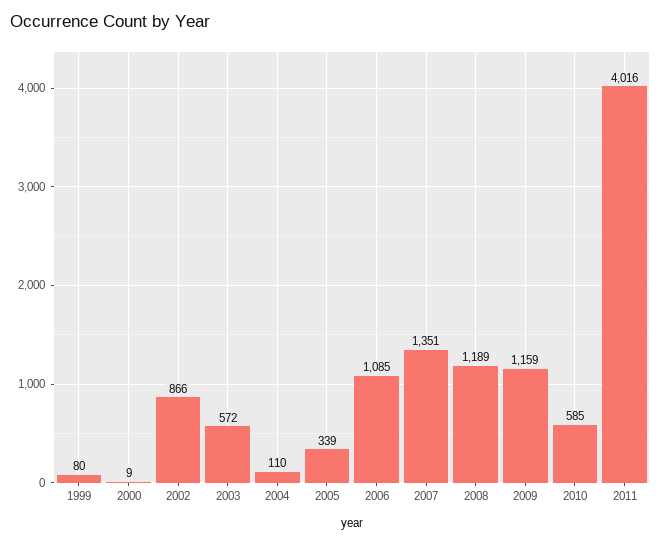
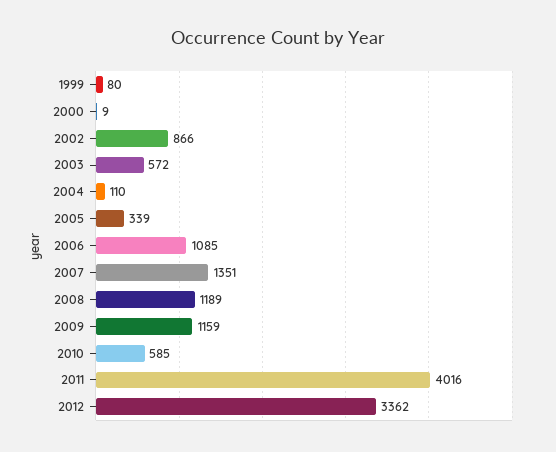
2012: none -> 3362

